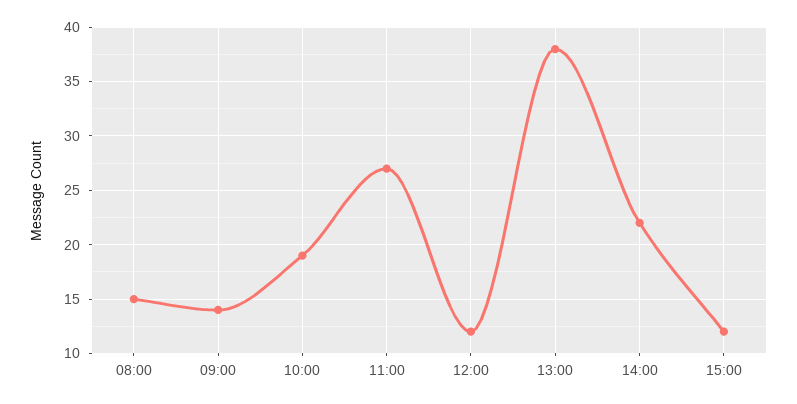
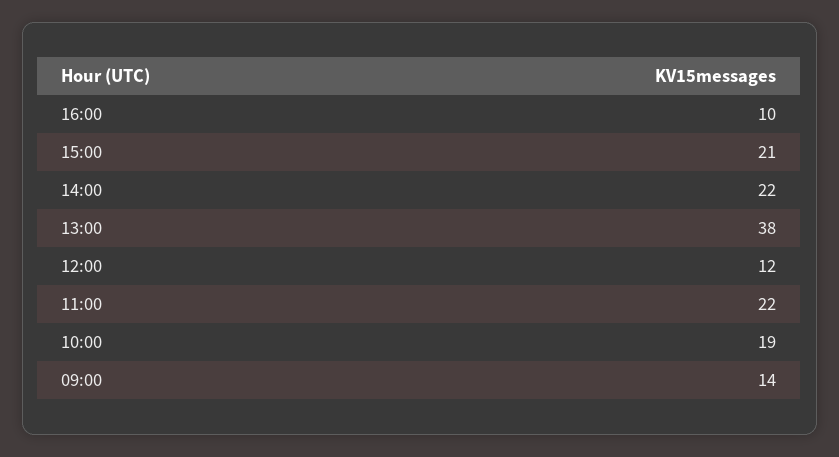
08:00: 15 -> none
11:00: 27 -> 22
15:00: 12 -> 21
16:00: none -> 10

